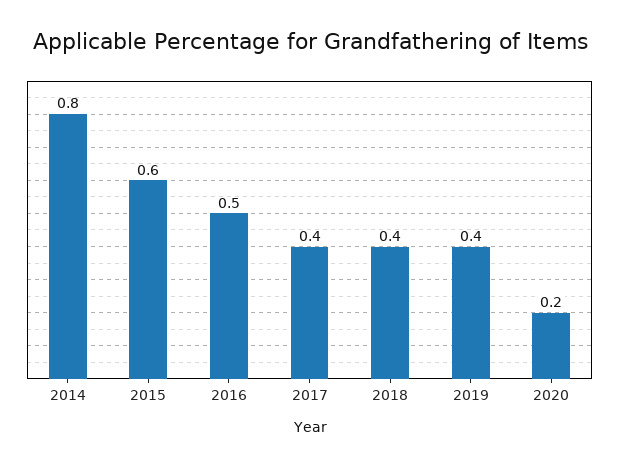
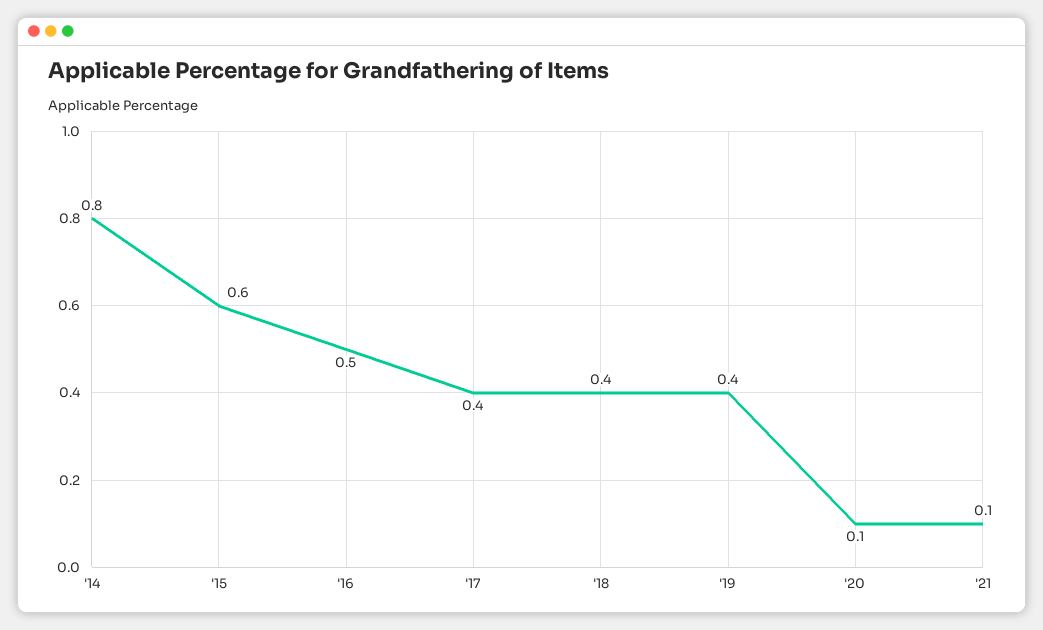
2020: 0.2 -> 0.1
'21: none -> 0.1

